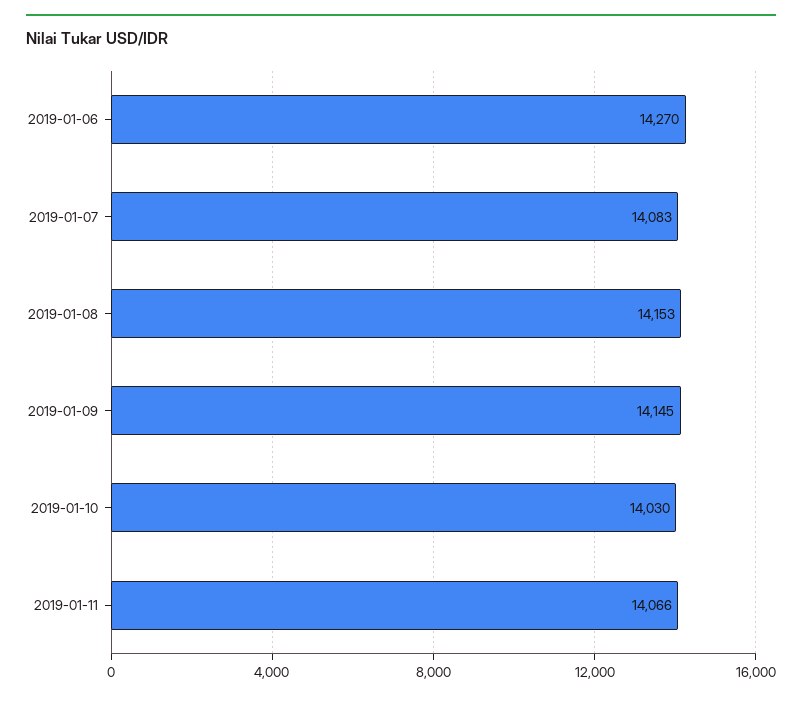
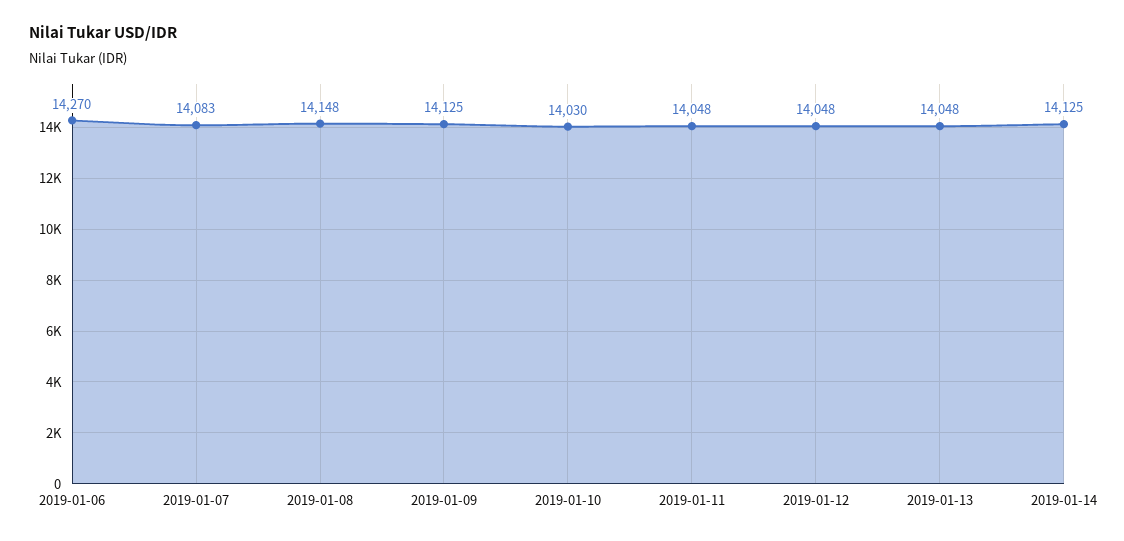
2019-01-08: 14153 -> 14148
2019-01-09: 14145 -> 14125
2019-01-11: 14066 -> 14048
2019-01-12: none -> 14048
2019-01-13: none -> 14048
2019-01-14: none -> 14125

